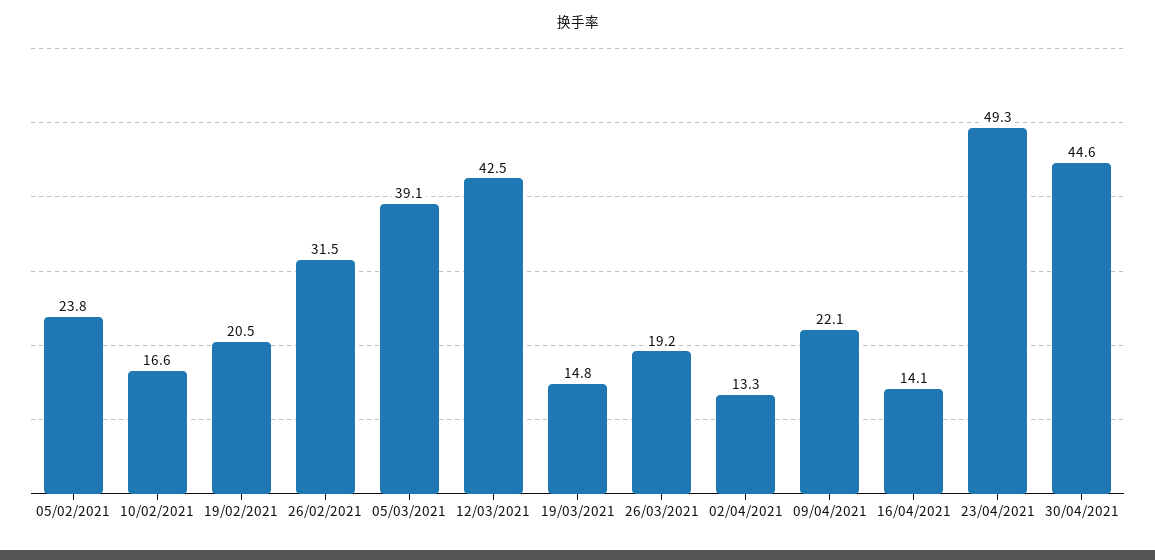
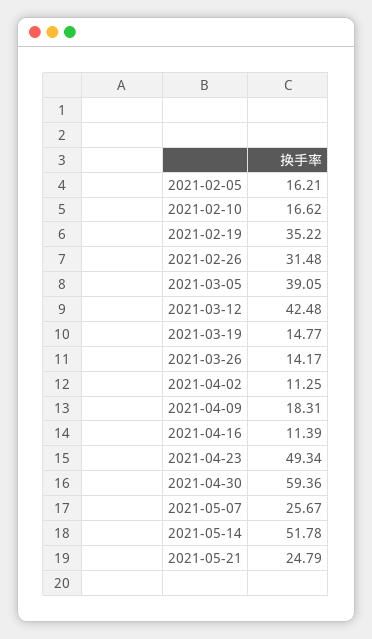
05/02/2021: 23.8 -> 16.21
19/02/2021: 20.5 -> 35.22
26/03/2021: 19.2 -> 14.17
02/04/2021: 13.3 -> 11.25
09/04/2021: 22.1 -> 18.31
16/04/2021: 14.1 -> 11.39
30/04/2021: 44.6 -> 59.36
2021-05-07: none -> 25.67
2021-05-14: none -> 51.78
2021-05-21: none -> 24.79

